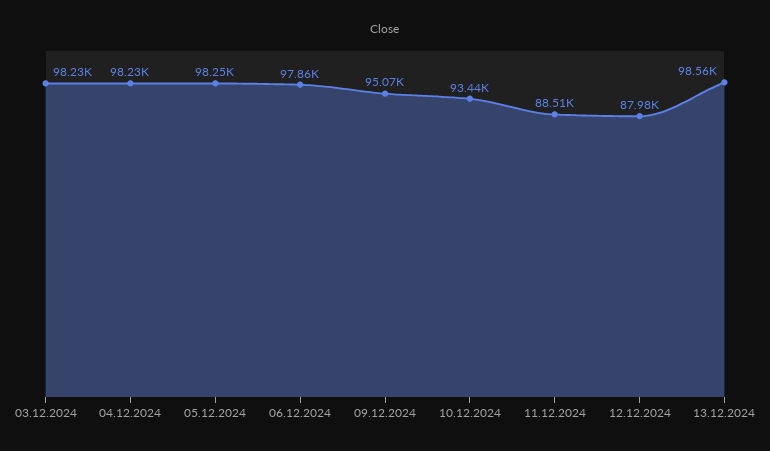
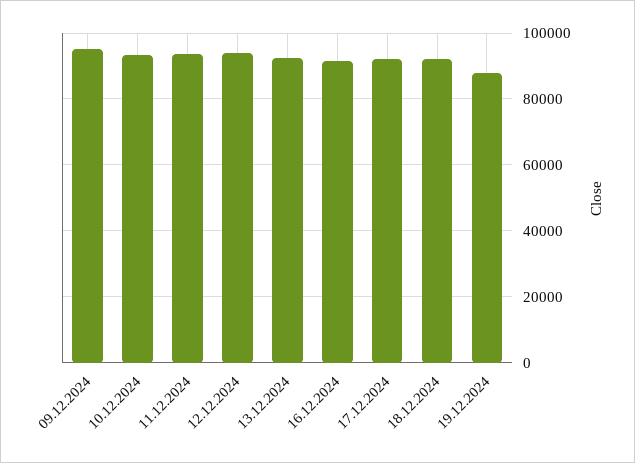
03.12.2024: 98230 -> none
04.12.2024: 98230 -> none
05.12.2024: 98250 -> none
06.12.2024: 97860 -> none
11.12.2024: 88510 -> 94000
12.12.2024: 87980 -> 94000
13.12.2024: 98560 -> 92000
16.12.2024: none -> 92000
17.12.2024: none -> 92000
18.12.2024: none -> 92000
19.12.2024: none -> 88000

